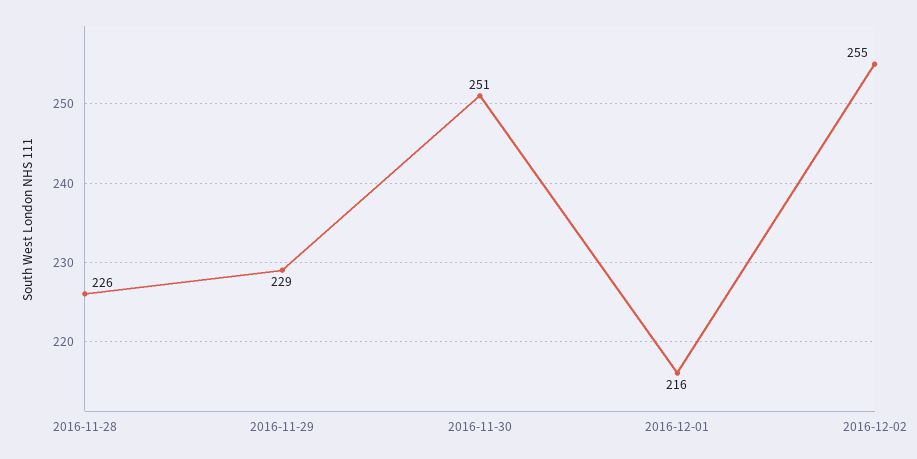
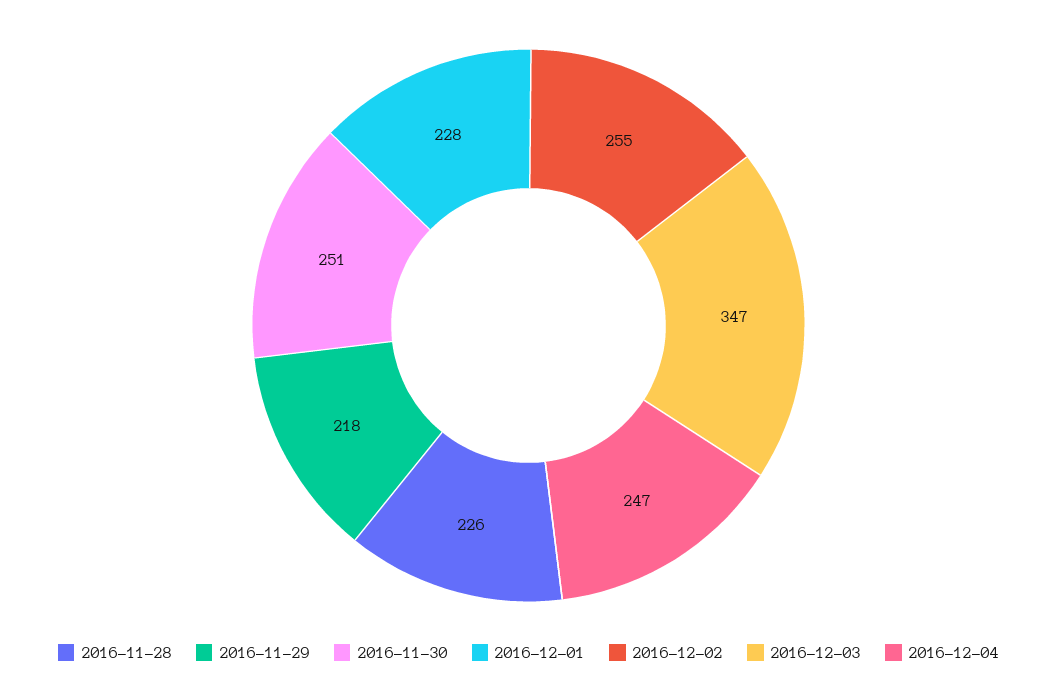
2016-11-29: 229 -> 218
2016-12-01: 216 -> 228
2016-12-03: none -> 347
2016-12-04: none -> 247

